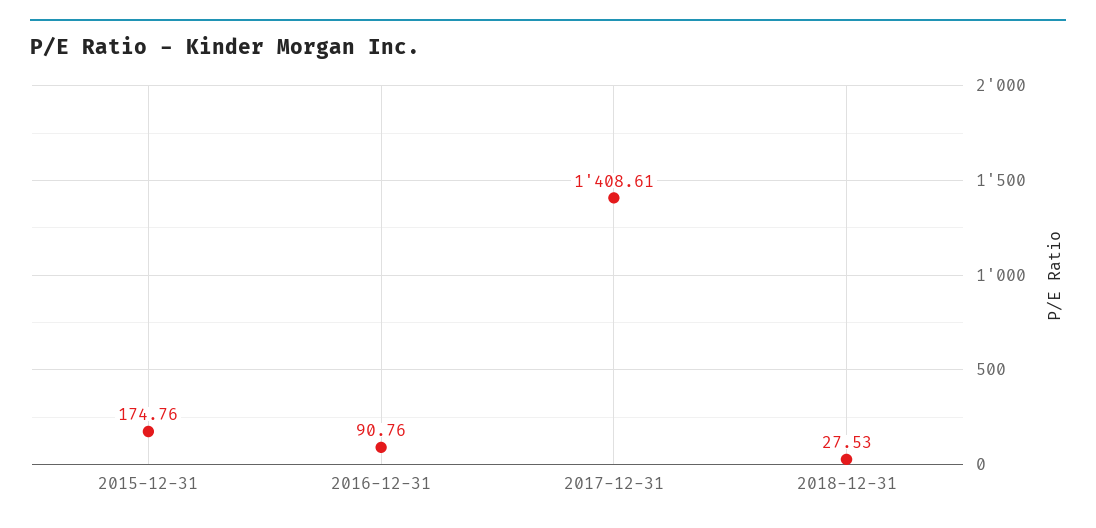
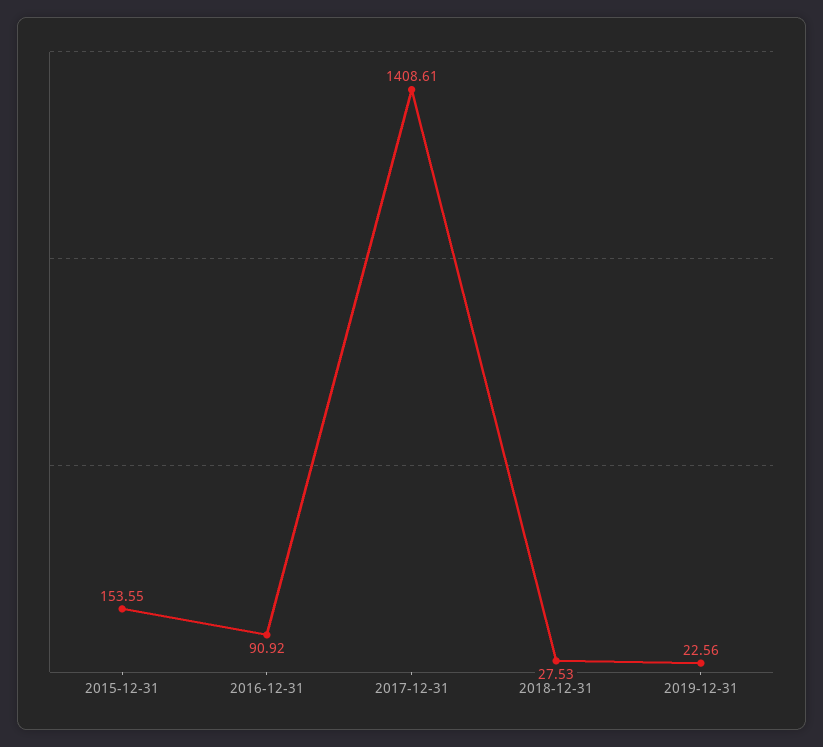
2015-12-31: 174.76 -> 153.55
2016-12-31: 90.76 -> 90.92
2019-12-31: none -> 22.56

